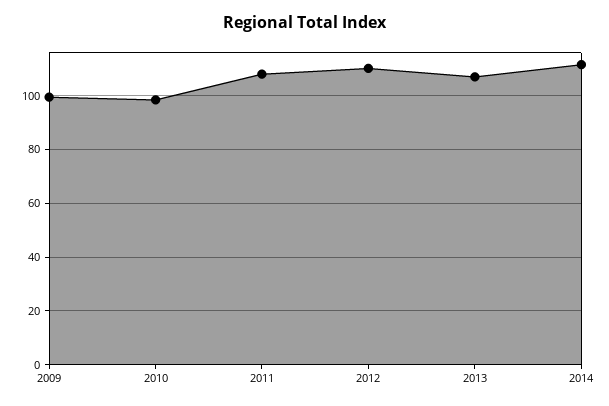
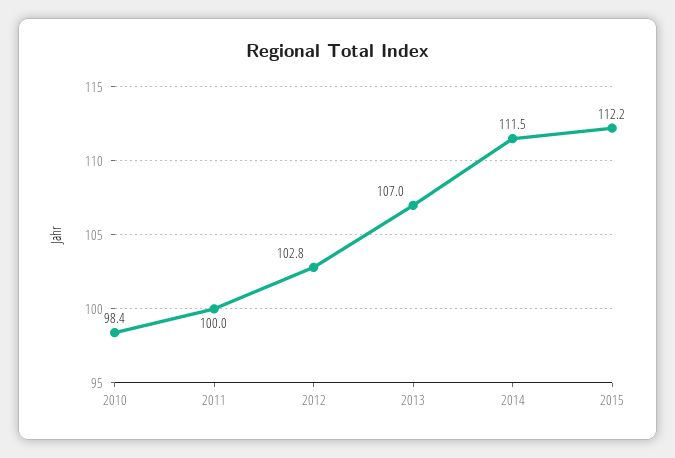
2009: 100 -> none
2011: 107.5 -> 100
2012: 110 -> 102.8
2015: none -> 112.2

